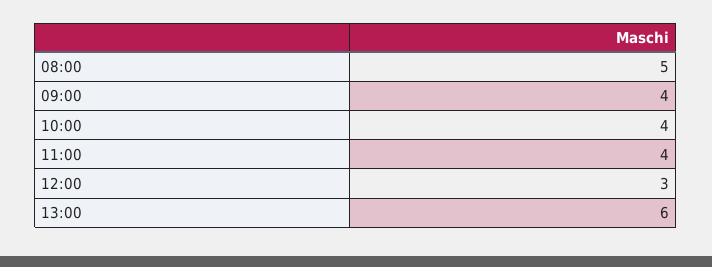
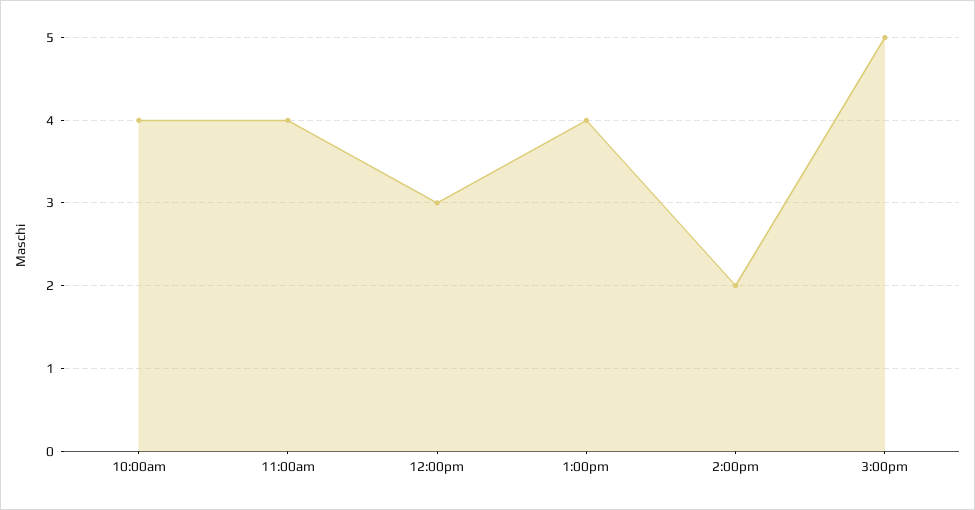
08:00: 5 -> none
09:00: 4 -> none
13:00: 6 -> 4
2:00pm: none -> 2
3:00pm: none -> 5

